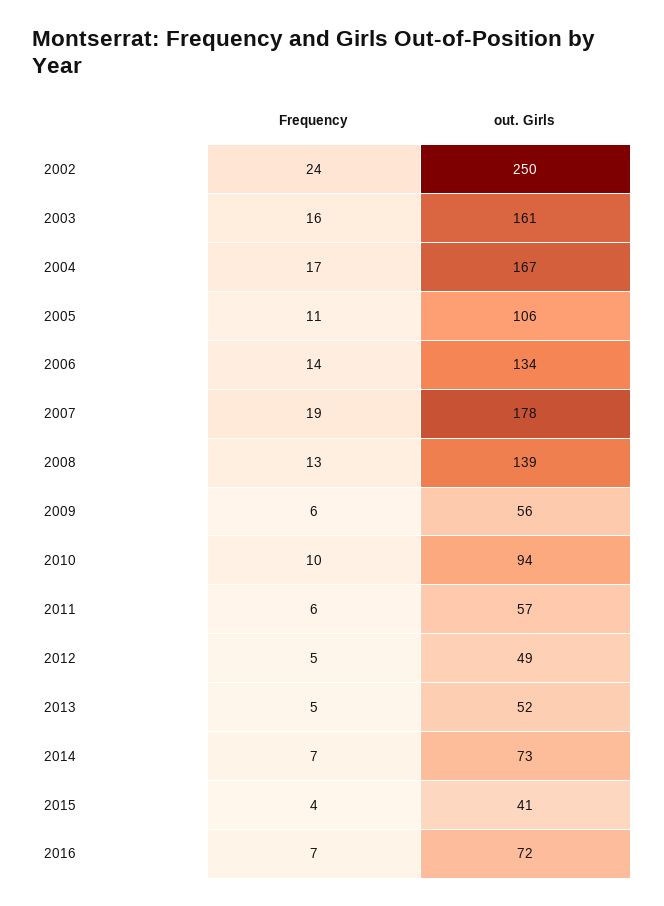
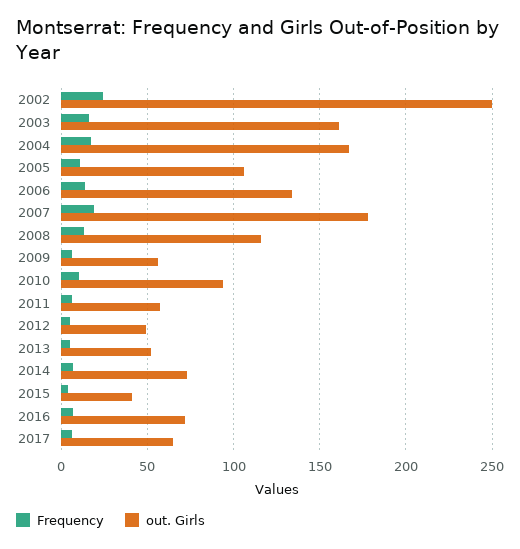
out. Girls, 2008: 139 -> 115
Frequency, 2017: none -> 5
out. Girls, 2017: none -> 65

